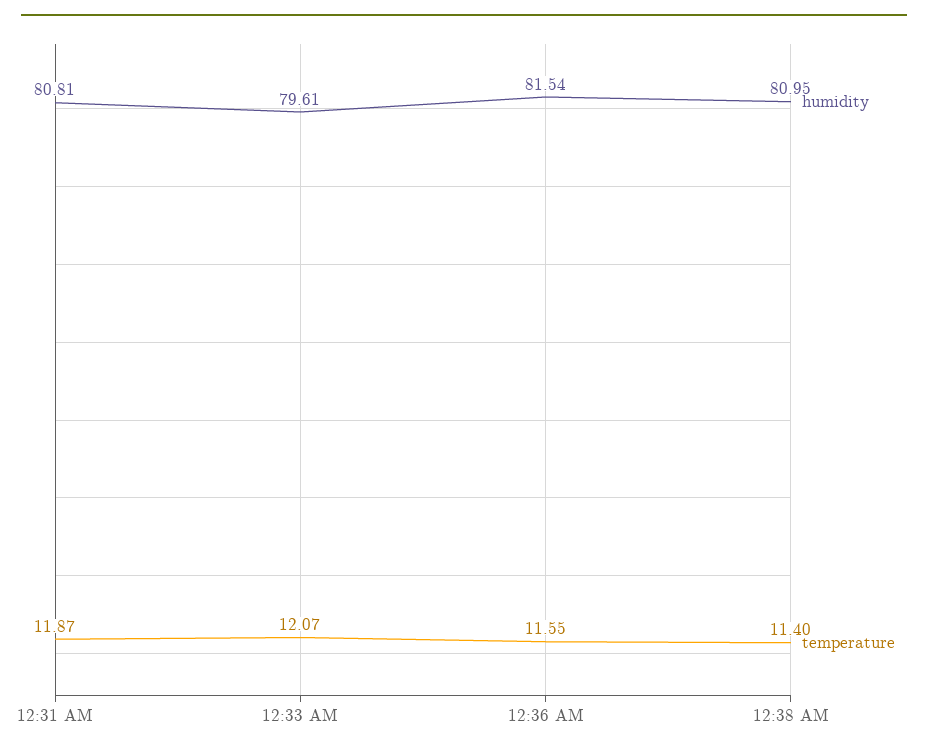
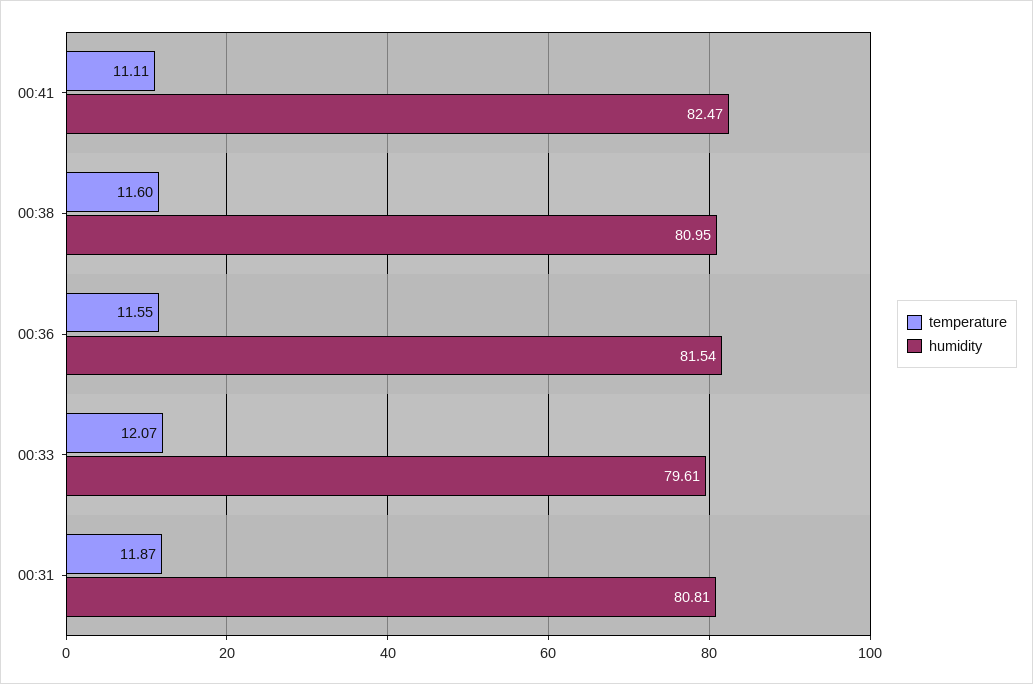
temperature, 12:38 AM: 11.4 -> 11.6
temperature, 00:41: none -> 11.11
humidity, 00:41: none -> 82.47

